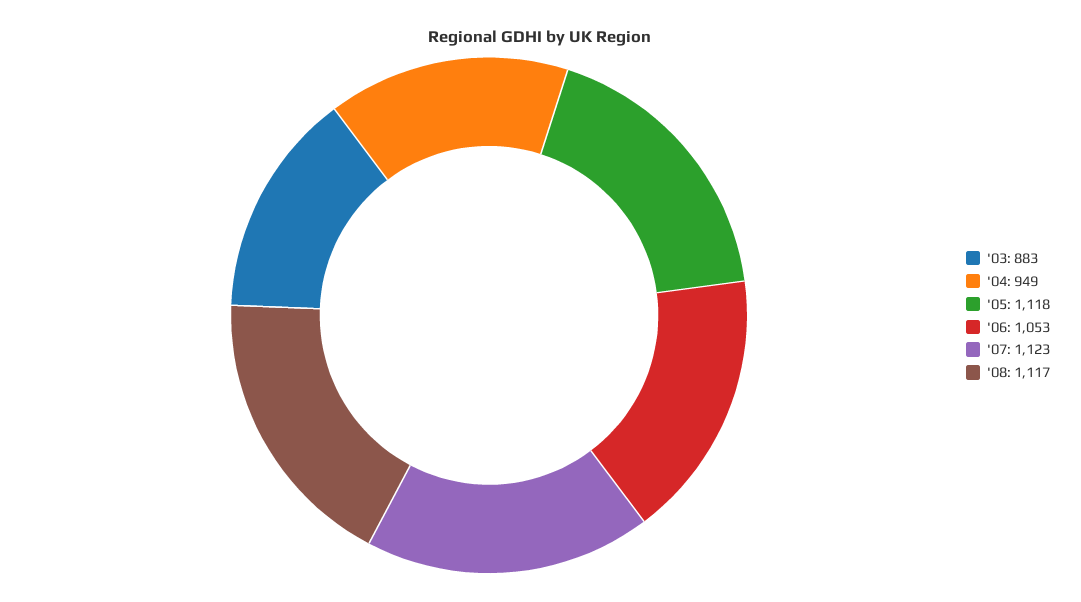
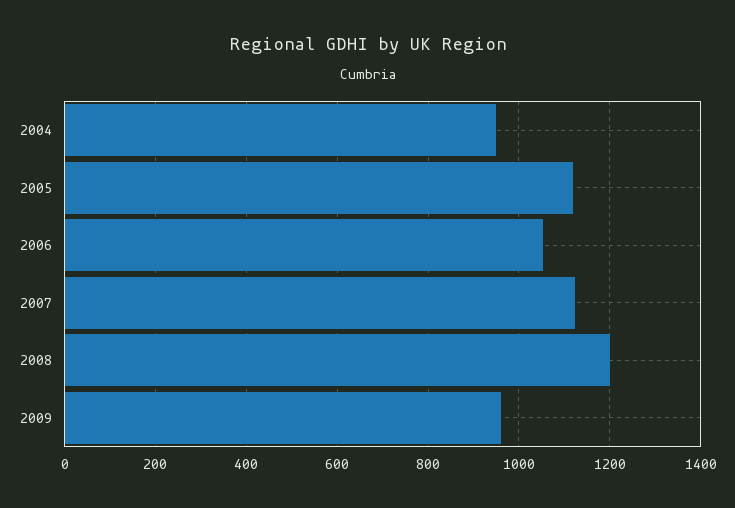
'03: 883 -> none
'08: 1117 -> 1200
2009: none -> 960

